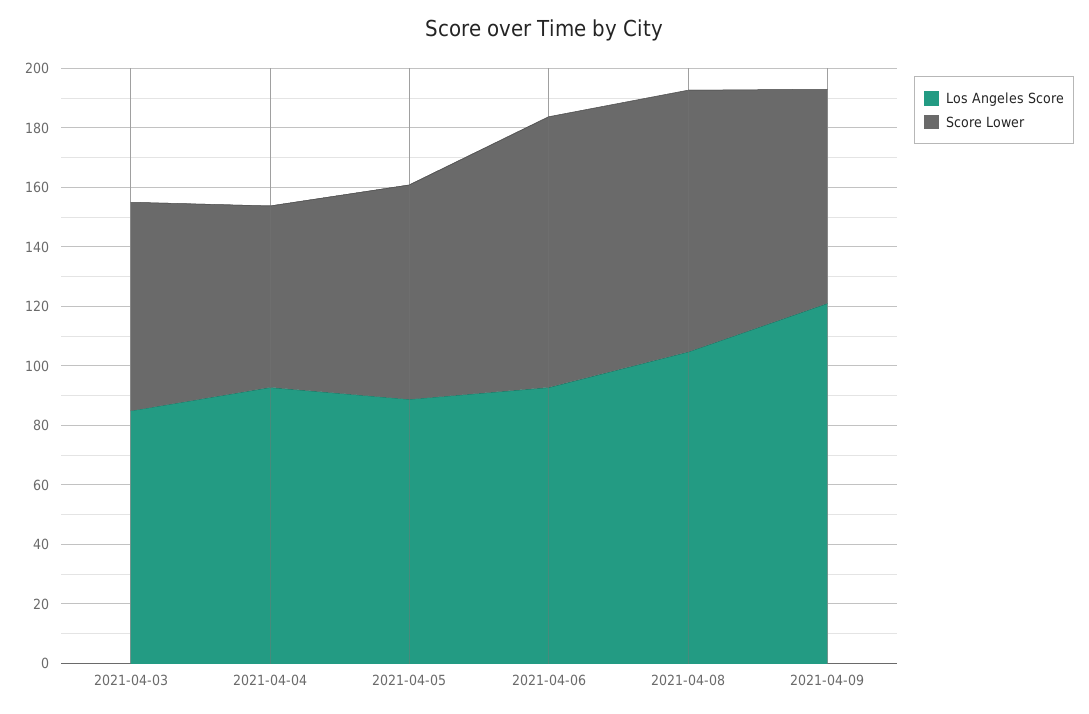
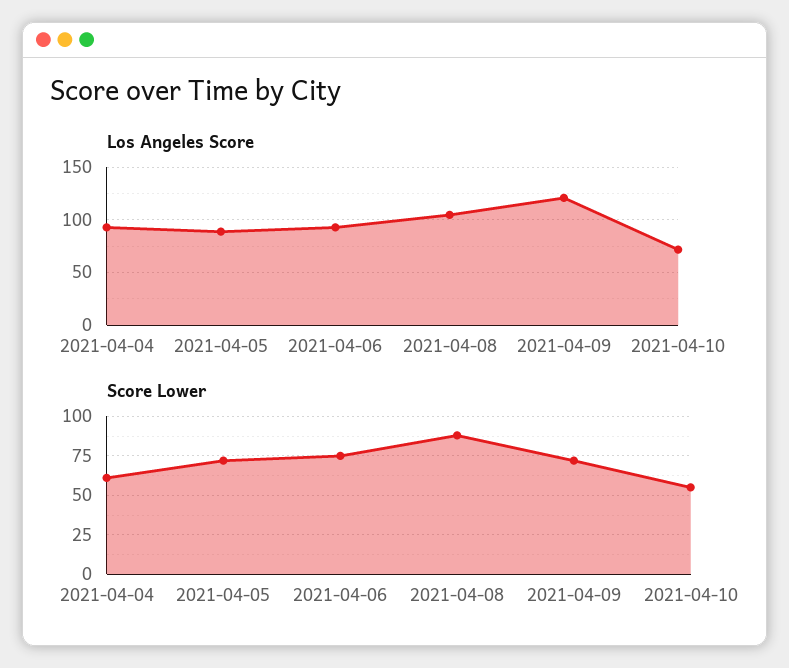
Los Angeles Score, 2021-04-03: 85 -> none
Score Lower, 2021-04-03: 70 -> none
Score Lower, 2021-04-06: 90 -> 75
Los Angeles Score, 2021-04-10: none -> 70
Score Lower, 2021-04-10: none -> 55

